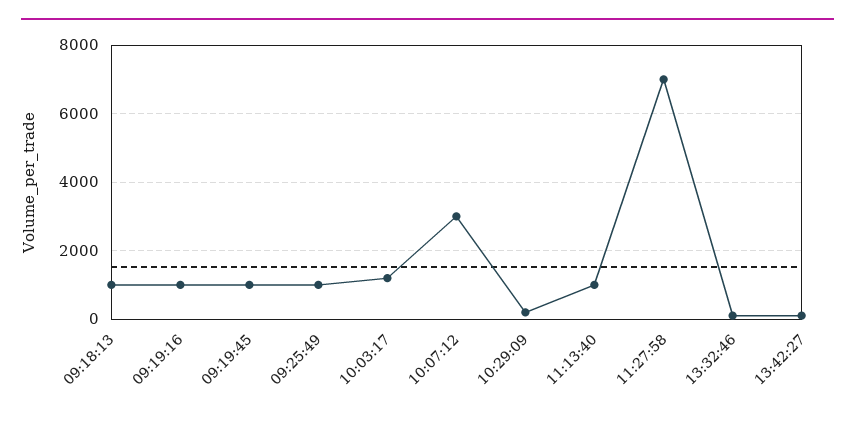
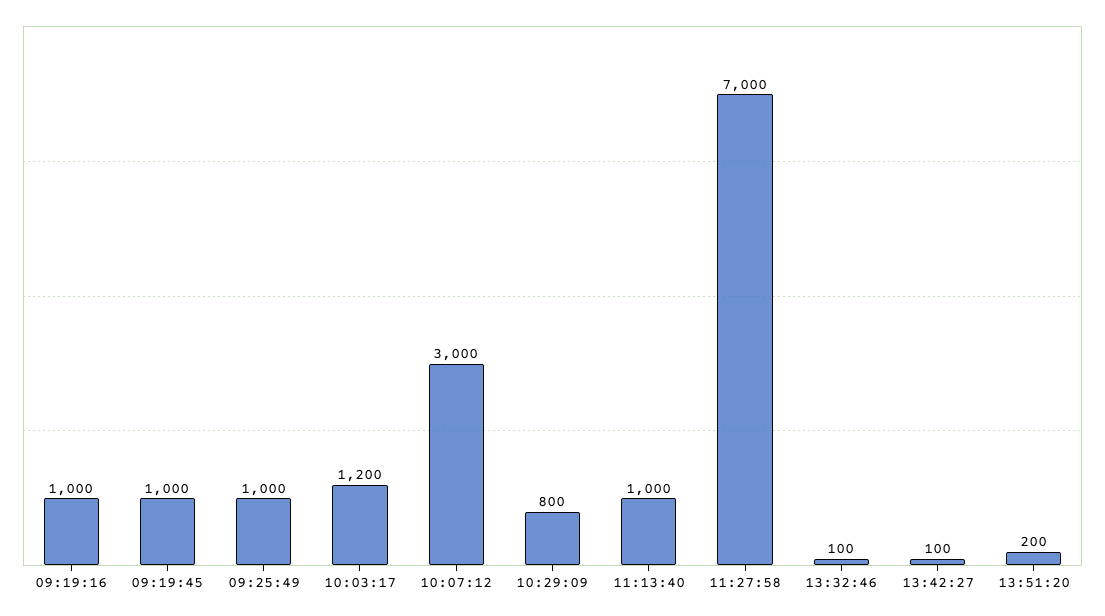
09:18:13: 1000 -> none
10:29:09: 200 -> 800
13:51:20: none -> 200

